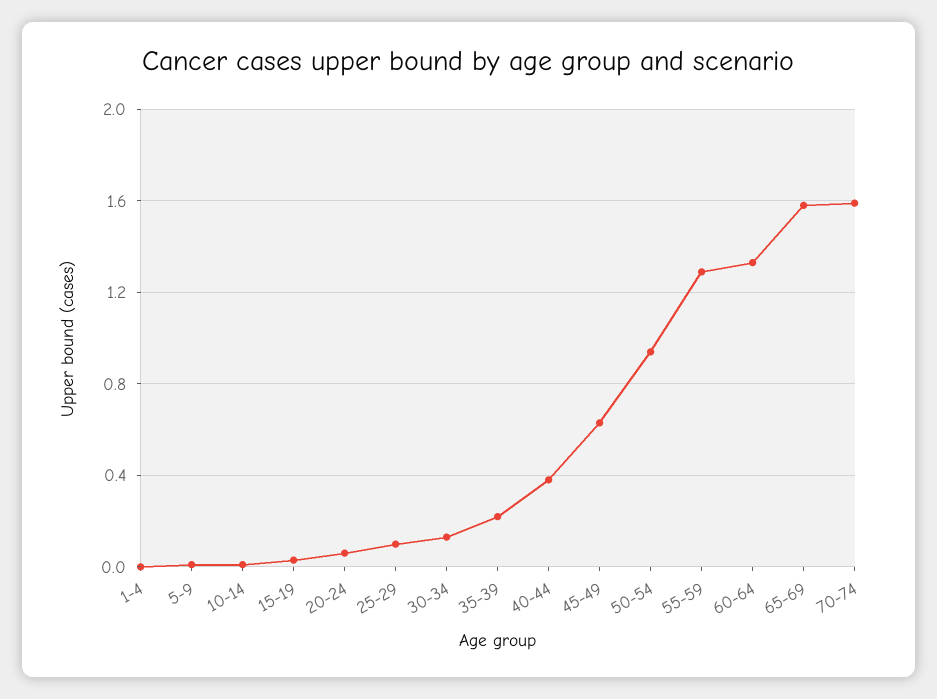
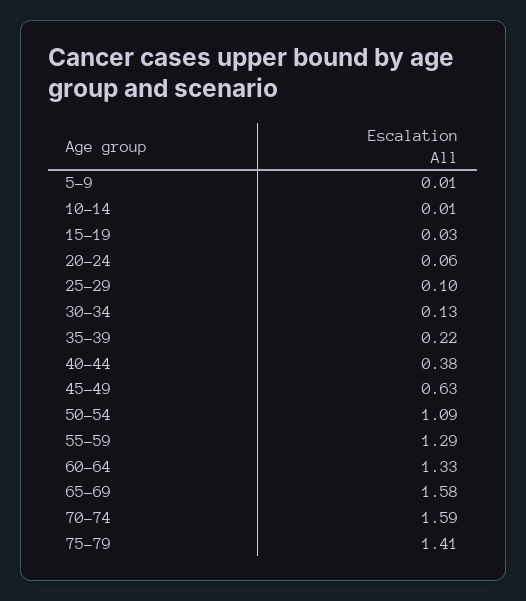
1-4: 0 -> none
50-54: 0.95 -> 1.09
75-79: none -> 1.41

